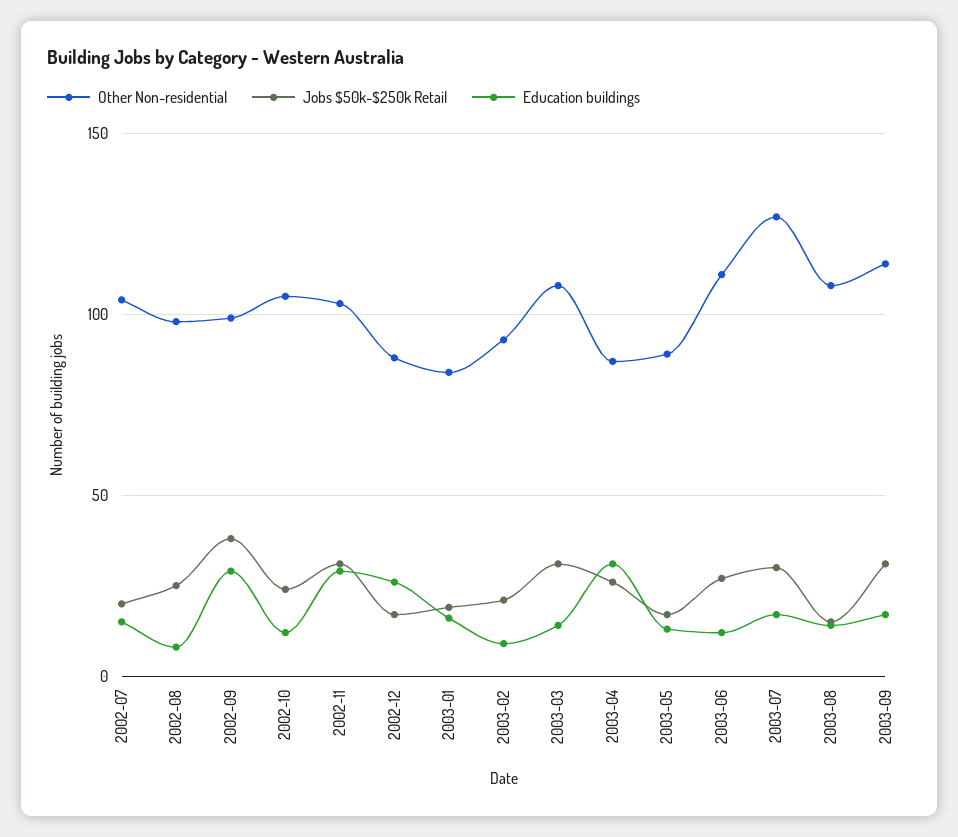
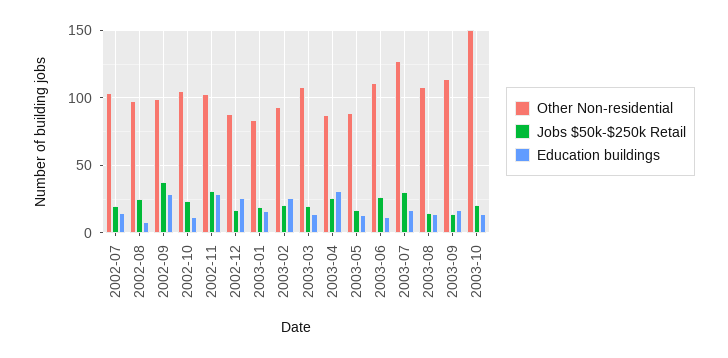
Education buildings, 2003-02: 10 -> 25
Jobs $50k-$250k Retail, 2003-03: 30 -> 20
Jobs $50k-$250k Retail, 2003-09: 30 -> 15
Other Non-residential, 2003-10: none -> 150
Jobs $50k-$250k Retail, 2003-10: none -> 20
Education buildings, 2003-10: none -> 15

